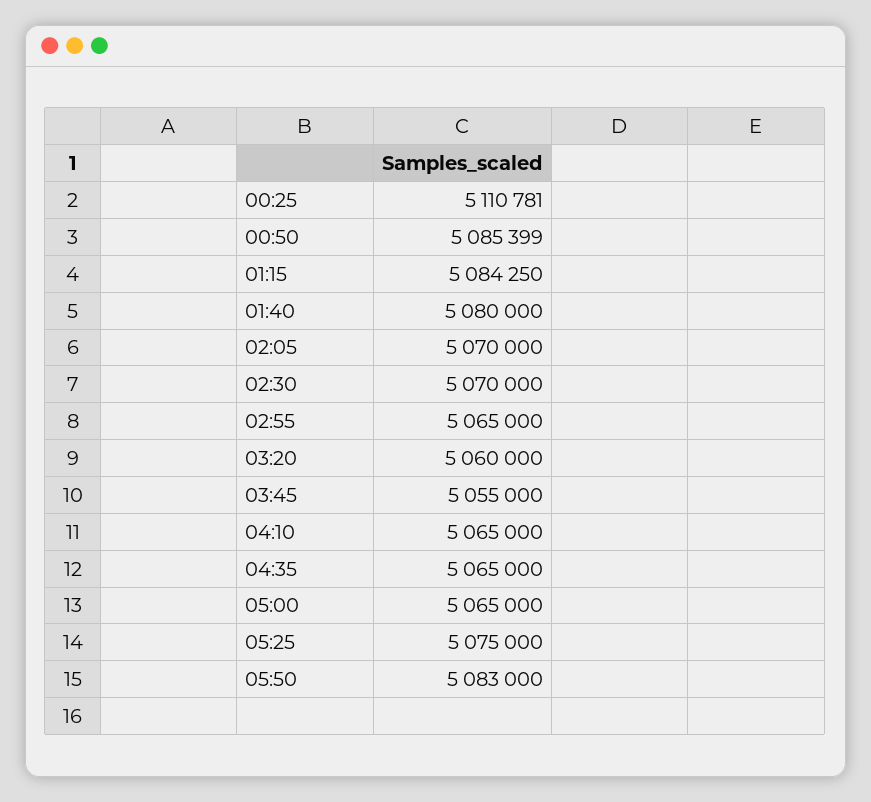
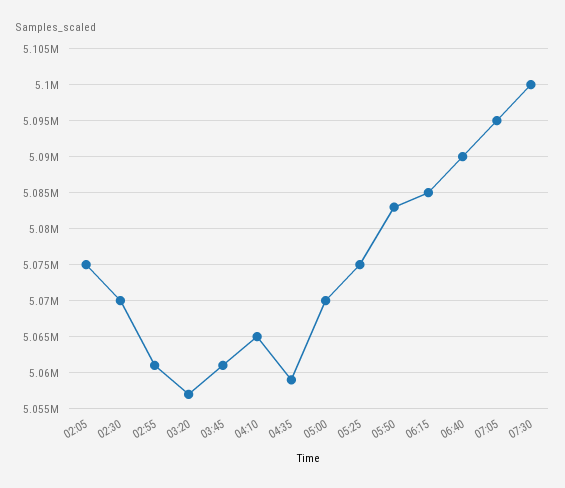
00:25: 5110781 -> none
00:50: 5085399 -> none
01:15: 5084250 -> none
01:40: 5080000 -> none
02:05: 5070000 -> 5075000
02:55: 5065000 -> 5061000
03:20: 5060000 -> 5057000
03:45: 5055000 -> 5061000
04:35: 5065000 -> 5059000
05:00: 5065000 -> 5070000
06:15: none -> 5085000
06:40: none -> 5090000
07:05: none -> 5095000
07:30: none -> 5100000

